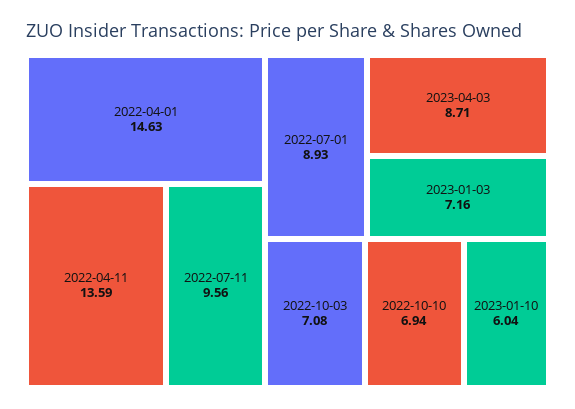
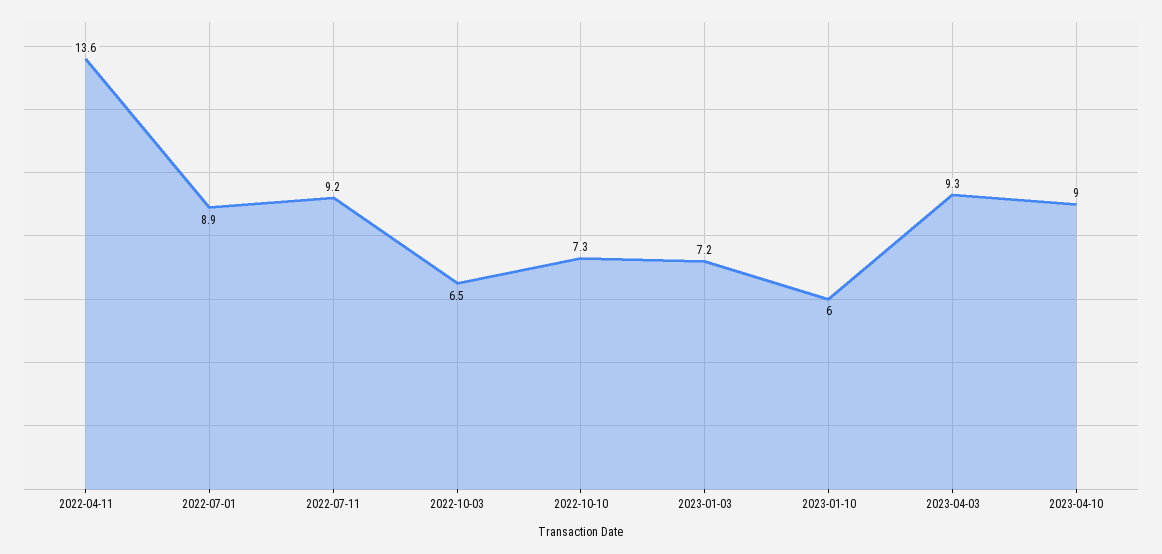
2022-04-01: 14.63 -> none
2022-07-11: 9.56 -> 9.2
2023-04-03: 8.71 -> 9.3
2022-10-03: 7.08 -> 6.5
2022-10-10: 6.94 -> 7.3
2023-04-10: none -> 9

